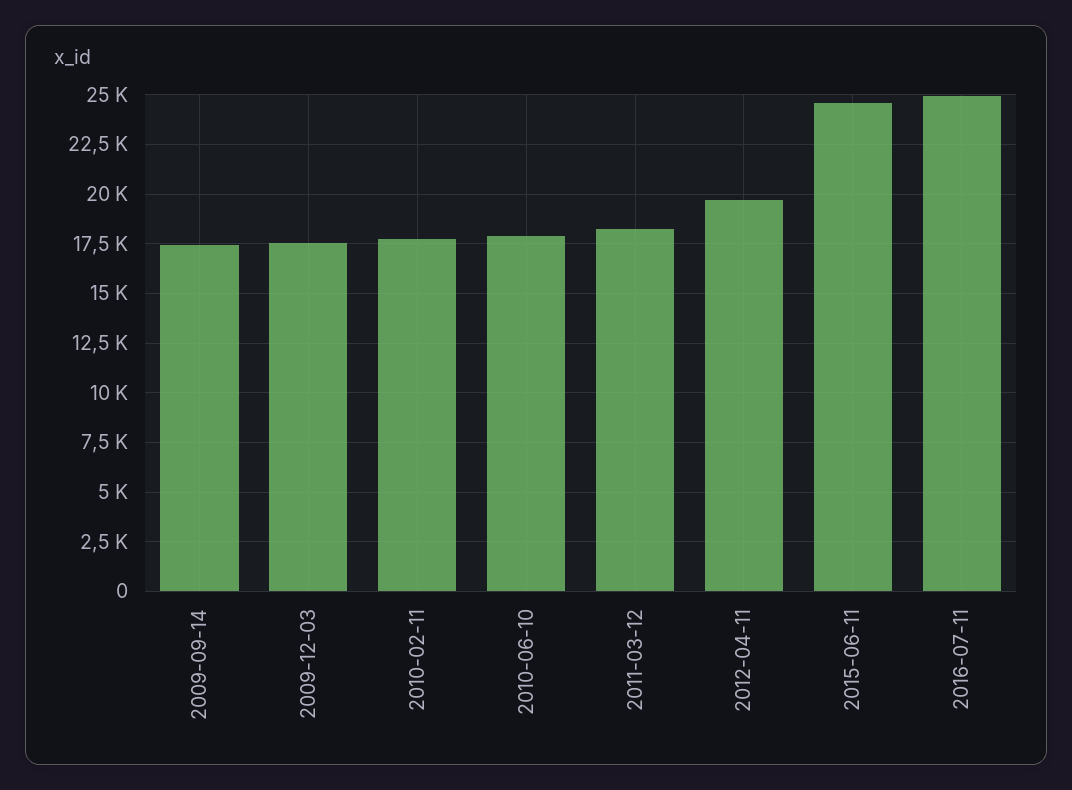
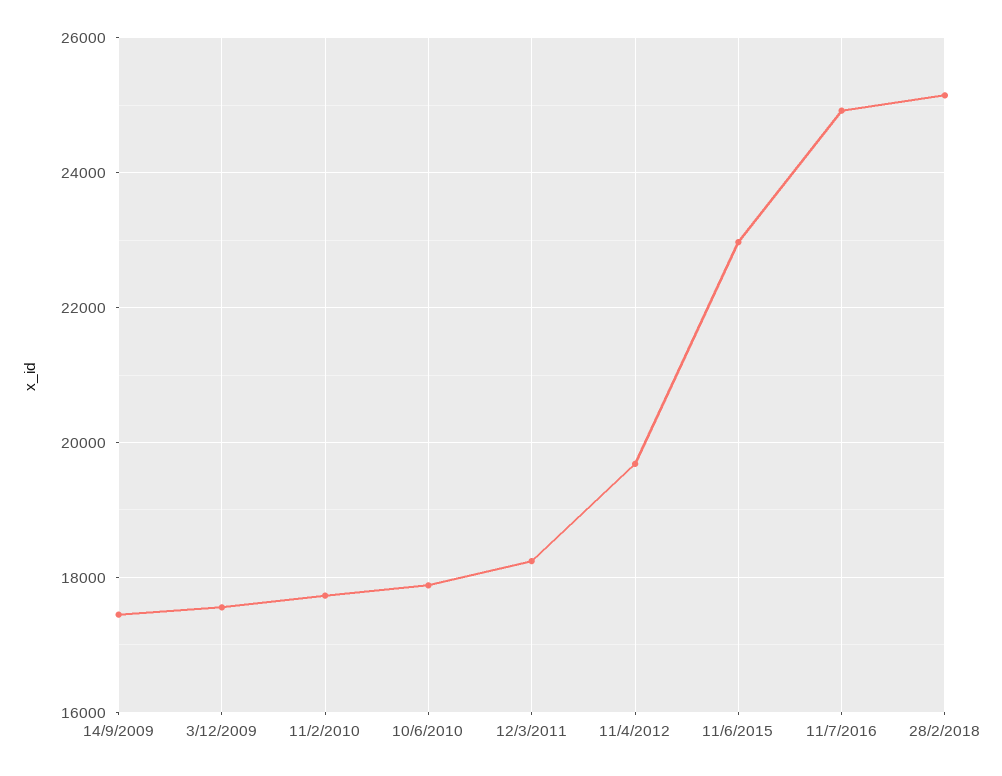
2015-06-11: 24500 -> 23000
28/2/2018: none -> 25200

